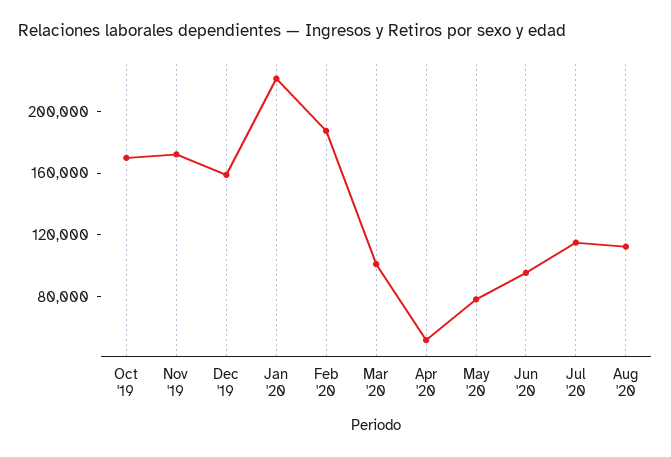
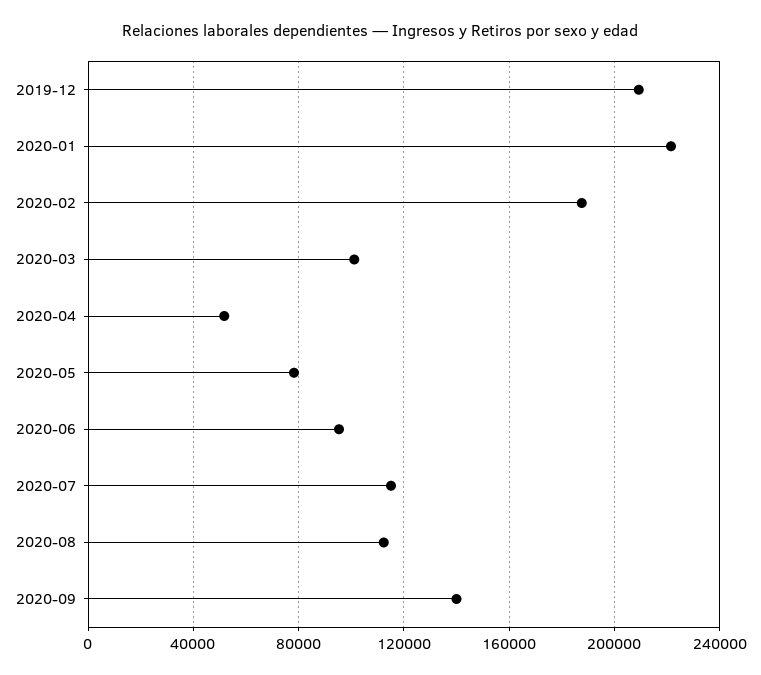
Oct '19: 170000 -> none
Nov '19: 170000 -> none
Dec '19: 160000 -> 210000
2020-09: none -> 140000

